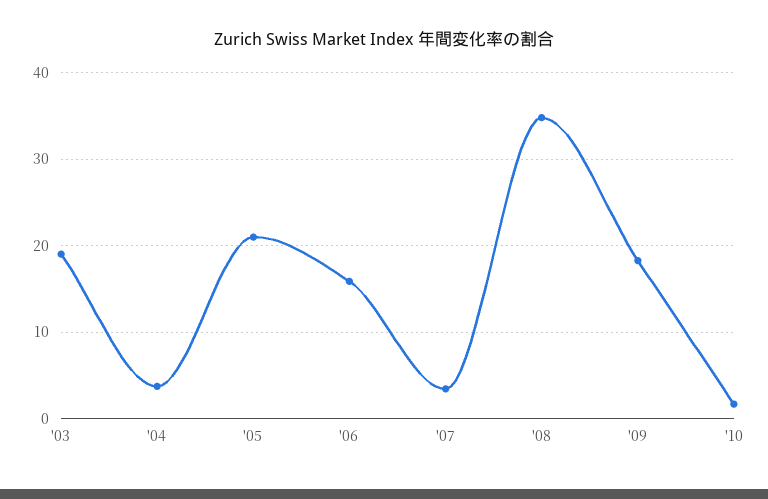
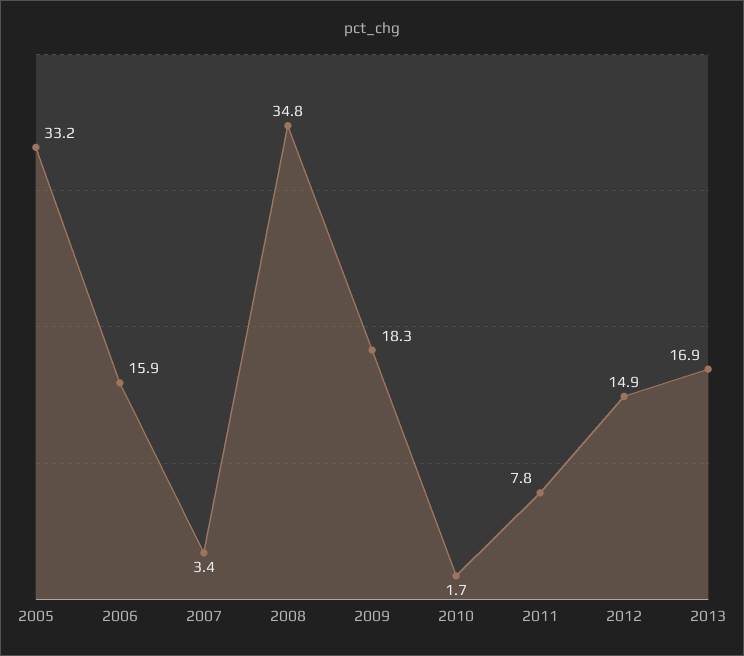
'03: 19 -> none
'04: 4 -> none
'05: 21 -> 33.2
2011: none -> 7.8
2012: none -> 14.9
2013: none -> 16.9

